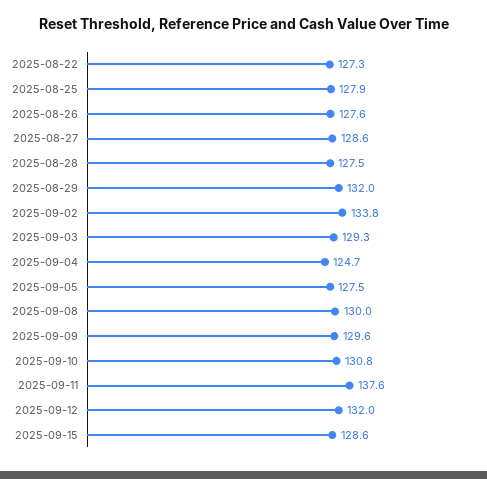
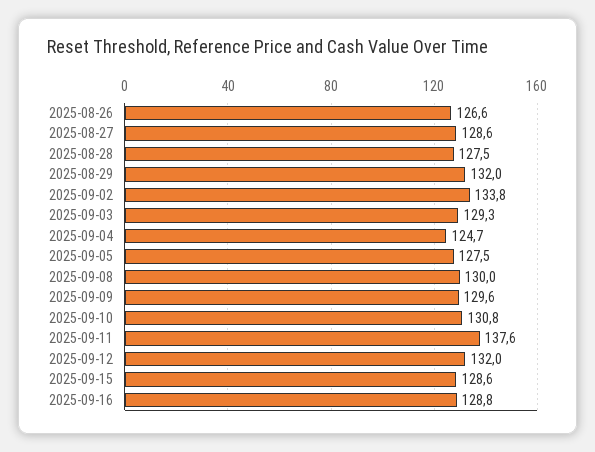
2025-08-22: 127.3 -> none
2025-08-25: 127.9 -> none
2025-08-26: 127.6 -> 126.6
2025-09-16: none -> 128.8

